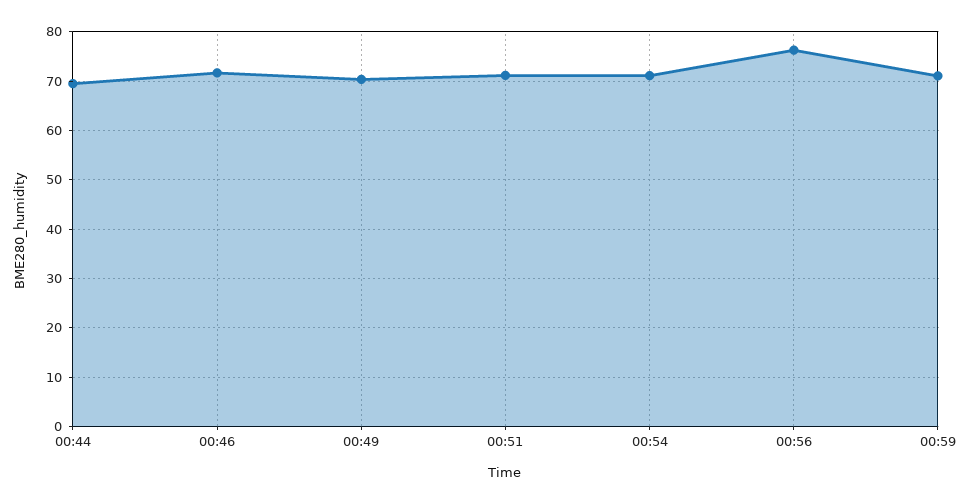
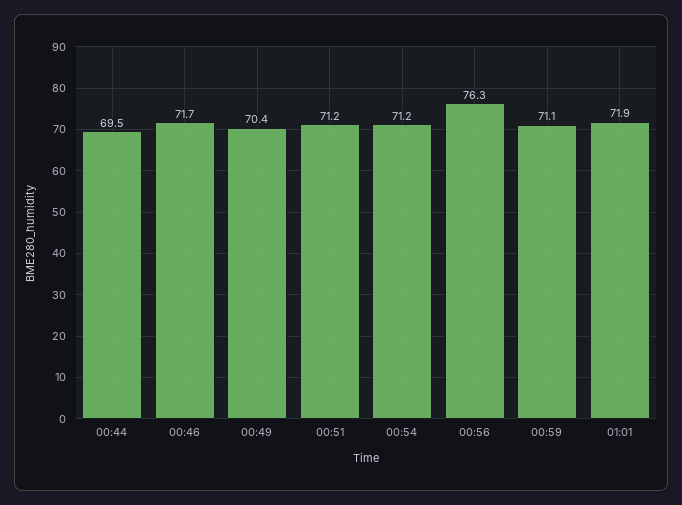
01:01: none -> 71.9

